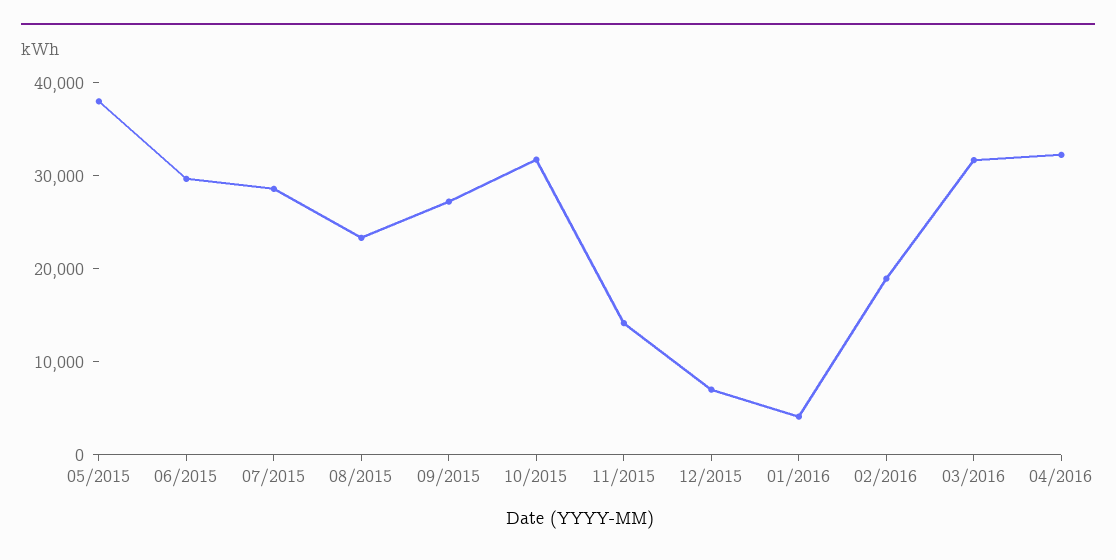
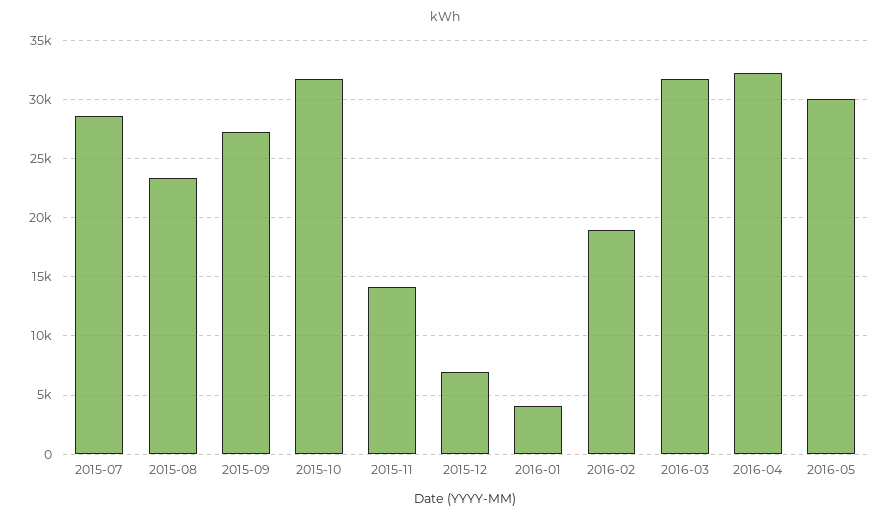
05/2015: 38000 -> none
06/2015: 30000 -> none
2016-05: none -> 30000

